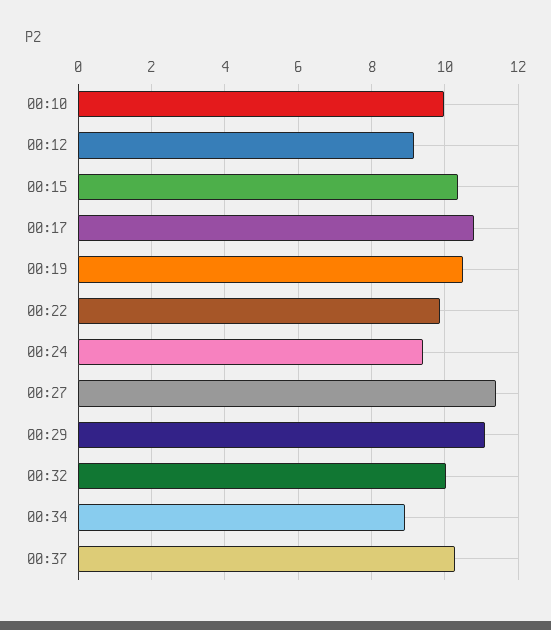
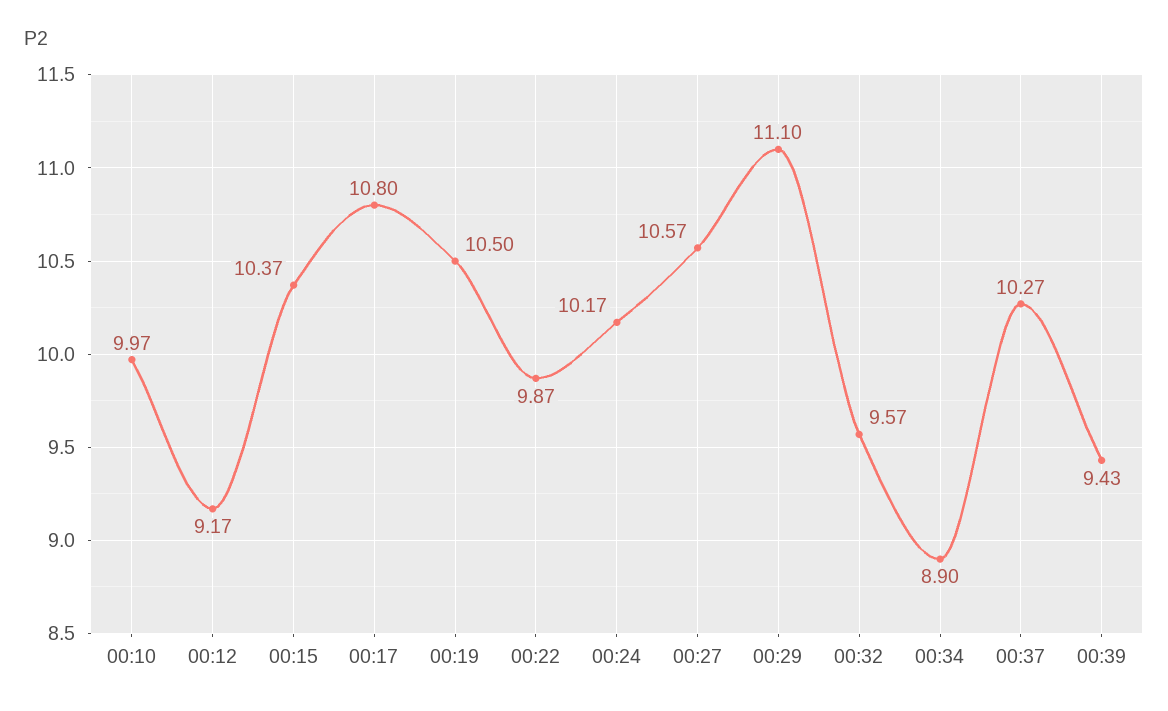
00:24: 9.4 -> 10.17
00:27: 11.4 -> 10.57
00:32: 10 -> 9.57
00:39: none -> 9.43

